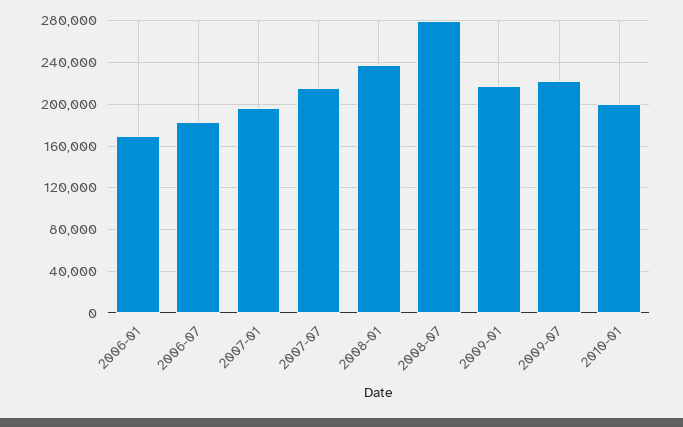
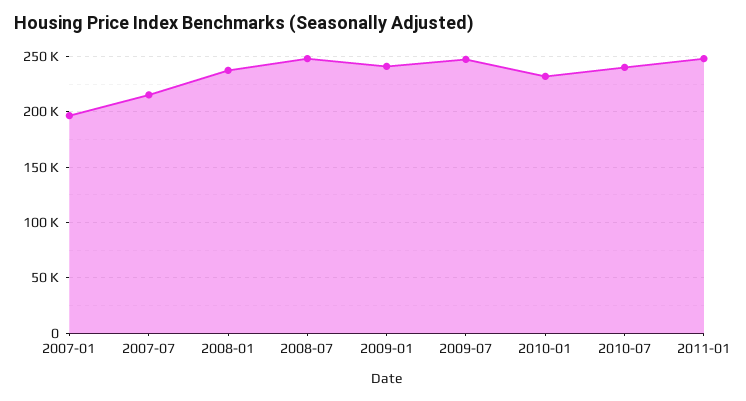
2006-01: 170000 -> none
2006-07: 180000 -> none
2008-07: 280000 -> 250000
2009-01: 220000 -> 240000
2009-07: 220000 -> 250000
2010-01: 200000 -> 230000
2010-07: none -> 240000
2011-01: none -> 250000

